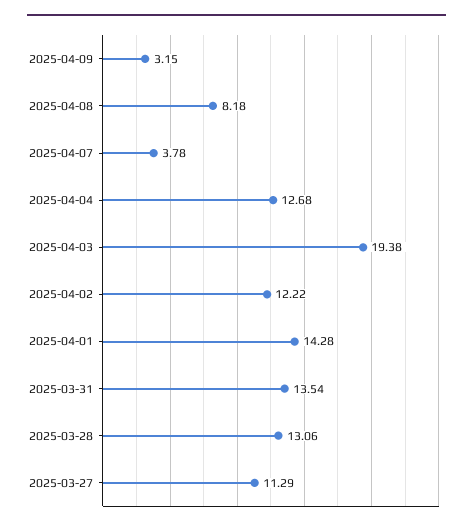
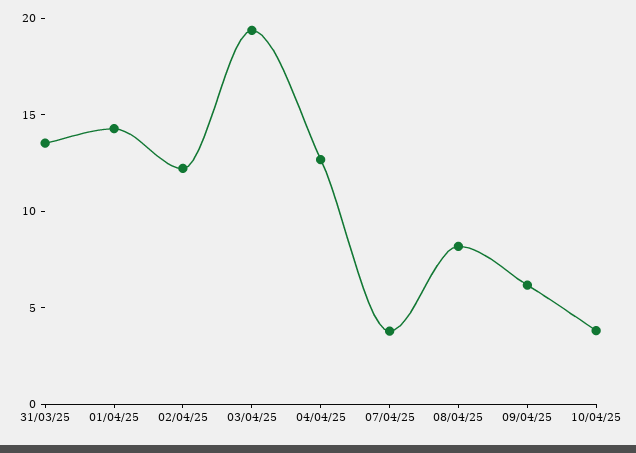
2025-04-09: 3.15 -> 6
2025-03-28: 13.06 -> none
2025-03-27: 11.29 -> none
10/04/25: none -> 4

